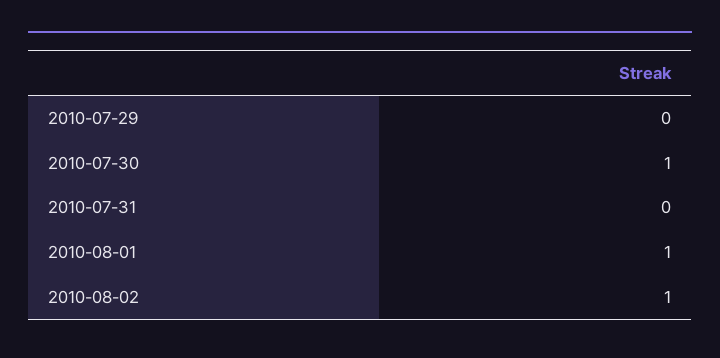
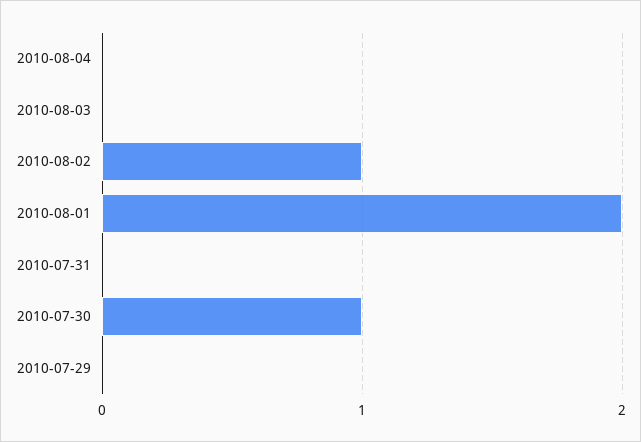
2010-08-01: 1 -> 2
2010-08-04: none -> 0
2010-08-03: none -> 0

